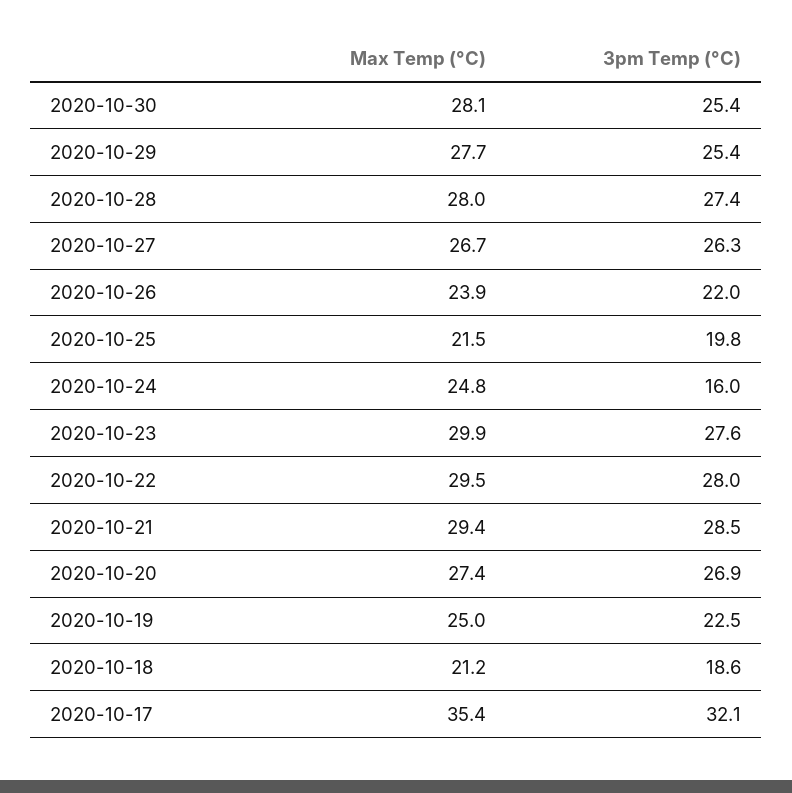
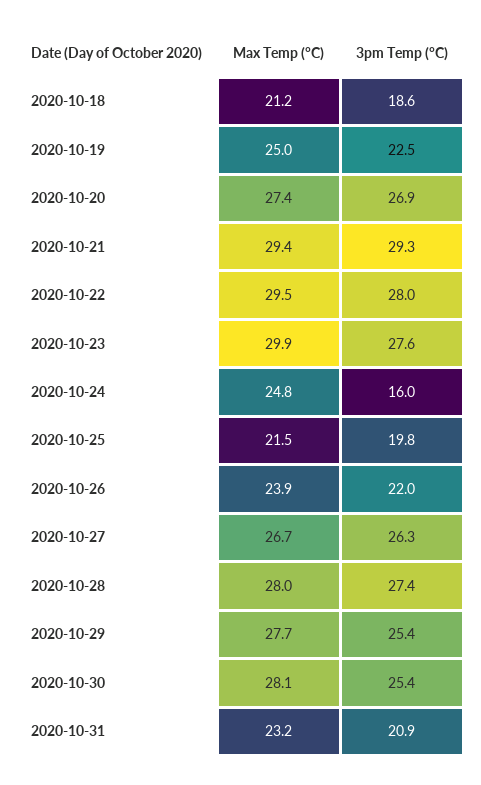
3pm Temp (°C), 2020-10-21: 28.5 -> 29.3
Max Temp (°C), 2020-10-17: 35.4 -> none
3pm Temp (°C), 2020-10-17: 32.1 -> none
Max Temp (°C), 2020-10-31: none -> 23.2
3pm Temp (°C), 2020-10-31: none -> 20.9

